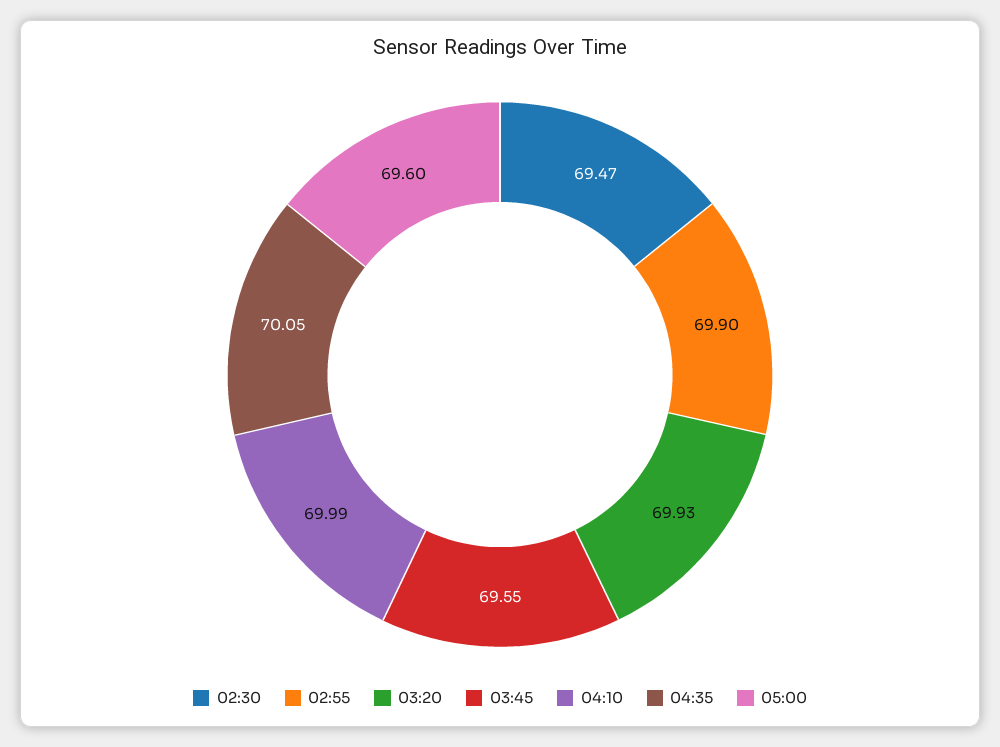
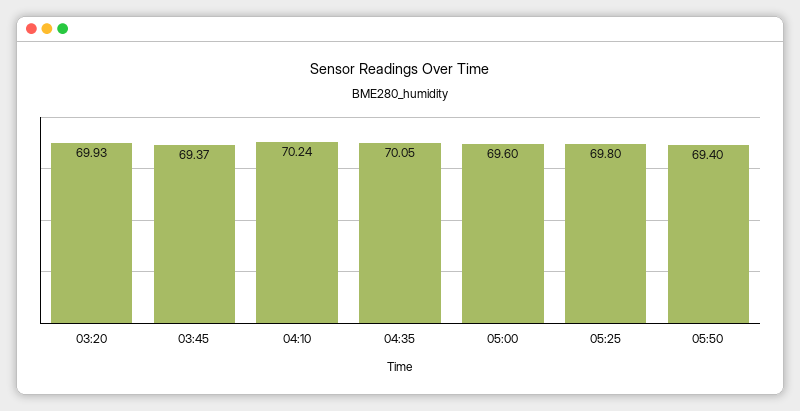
02:30: 69.47 -> none
02:55: 69.9 -> none
03:45: 69.55 -> 69.37
04:10: 69.99 -> 70.24
05:25: none -> 69.8
05:50: none -> 69.4

